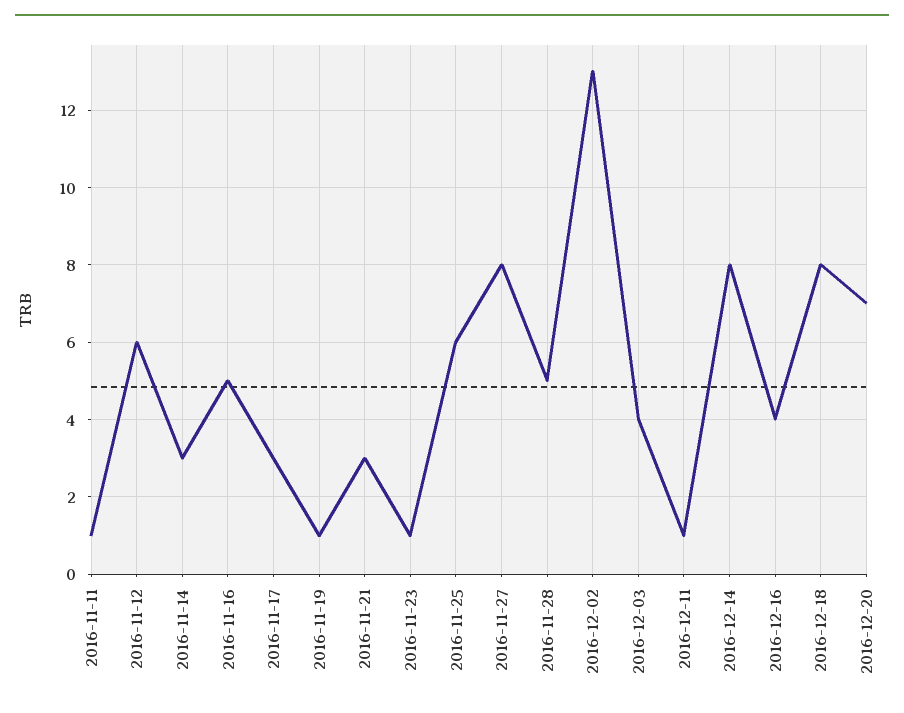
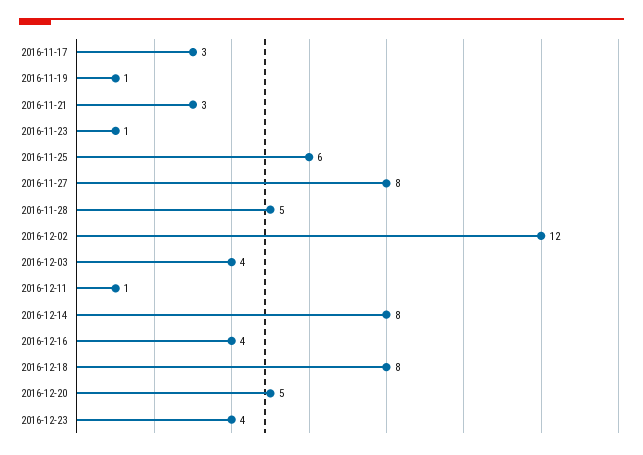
2016-11-11: 1 -> none
2016-11-12: 6 -> none
2016-11-14: 3 -> none
2016-11-16: 5 -> none
2016-12-02: 13 -> 12
2016-12-20: 7 -> 5
2016-12-23: none -> 4

